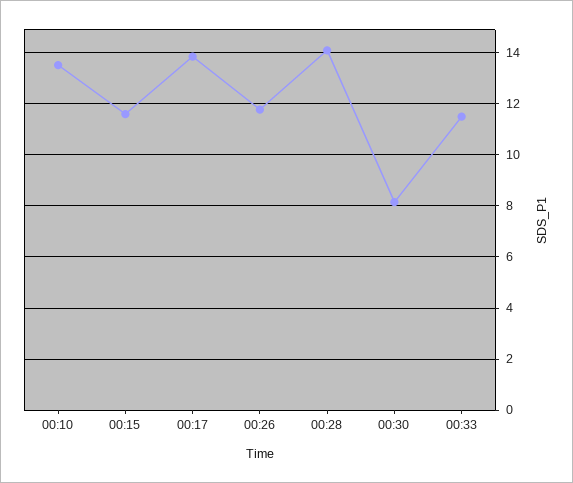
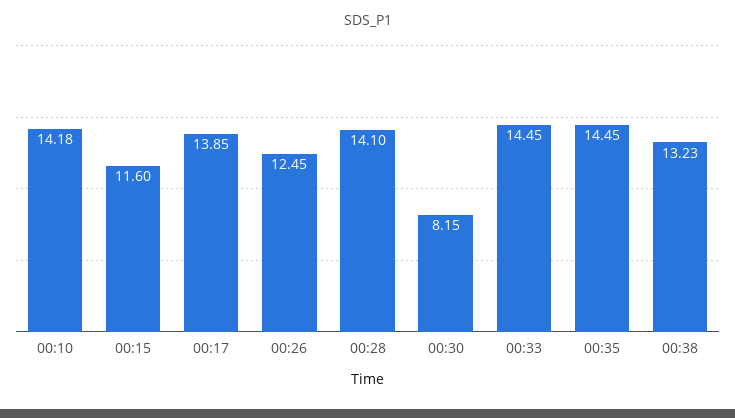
00:10: 13.5 -> 14.18
00:26: 11.75 -> 12.45
00:33: 11.5 -> 14.45
00:35: none -> 14.45
00:38: none -> 13.23

